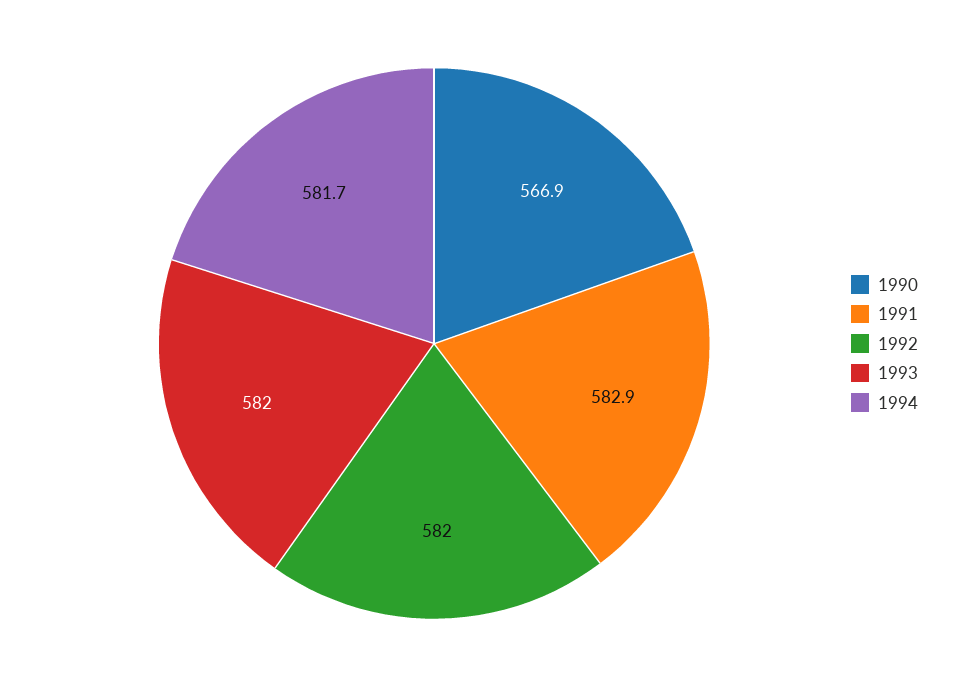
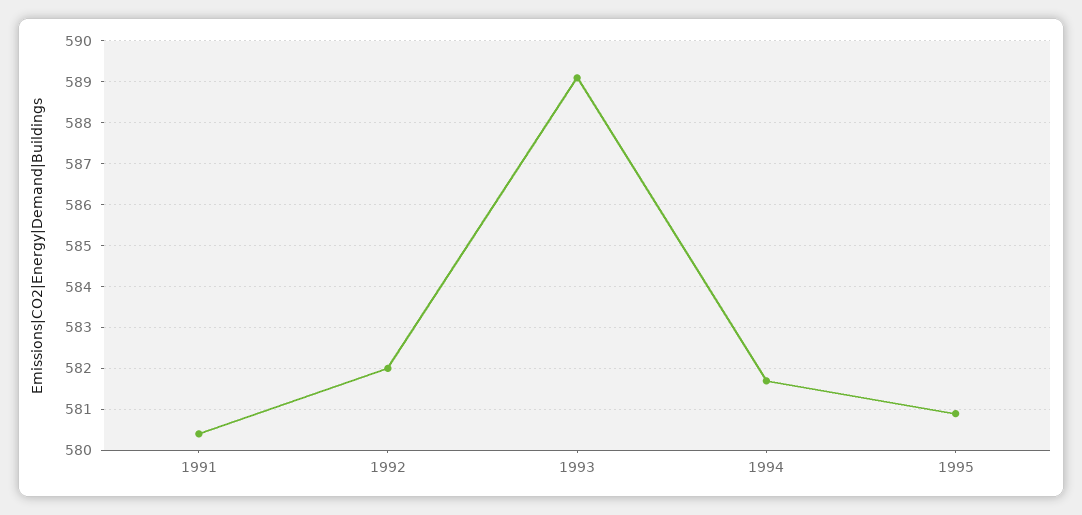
1990: 566.9 -> none
1991: 582.9 -> 580.5
1993: 582 -> 589
1995: none -> 581

